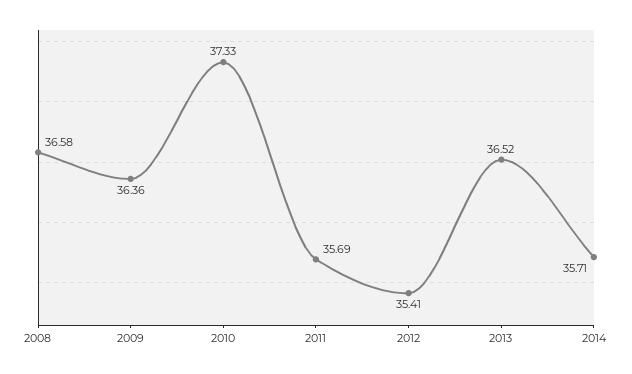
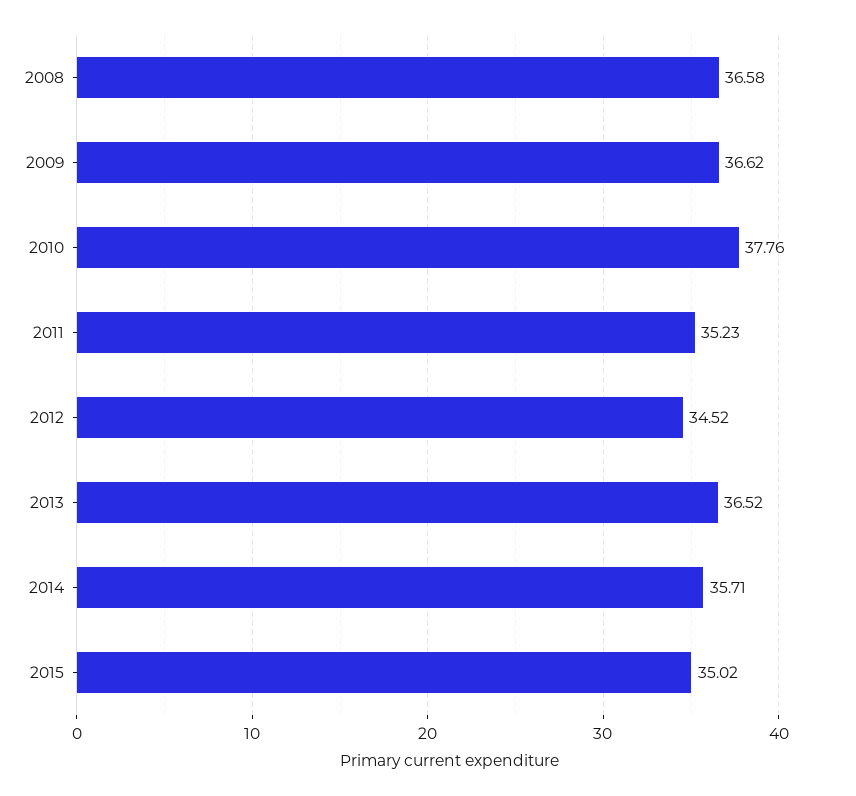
2009: 36.36 -> 36.62
2010: 37.33 -> 37.76
2011: 35.69 -> 35.23
2012: 35.41 -> 34.52
2015: none -> 35.02

